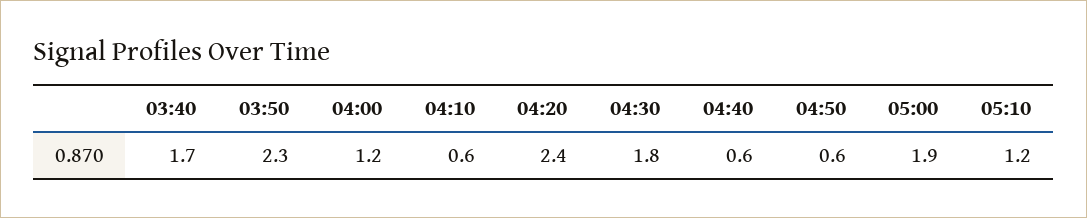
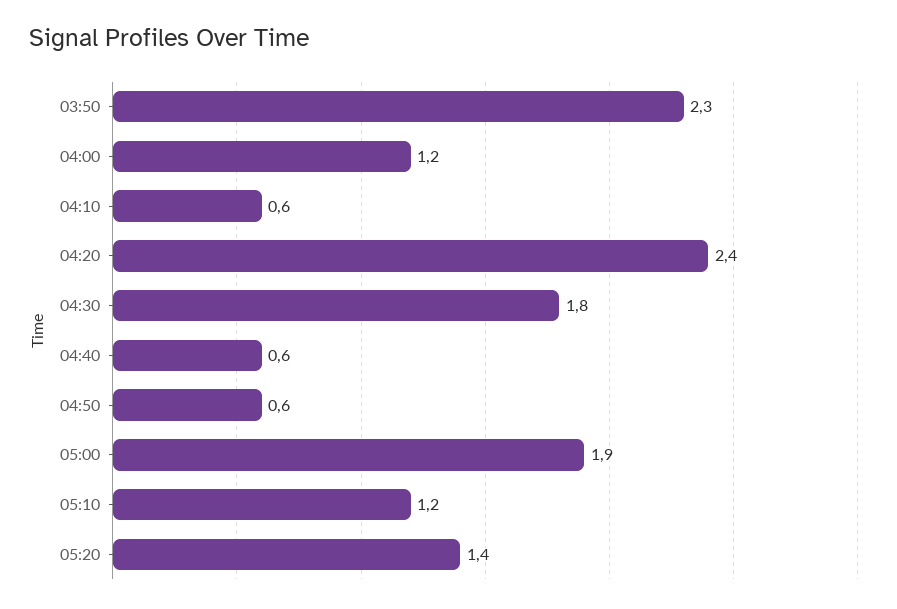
03:40: 1.7 -> none
05:20: none -> 1.4

